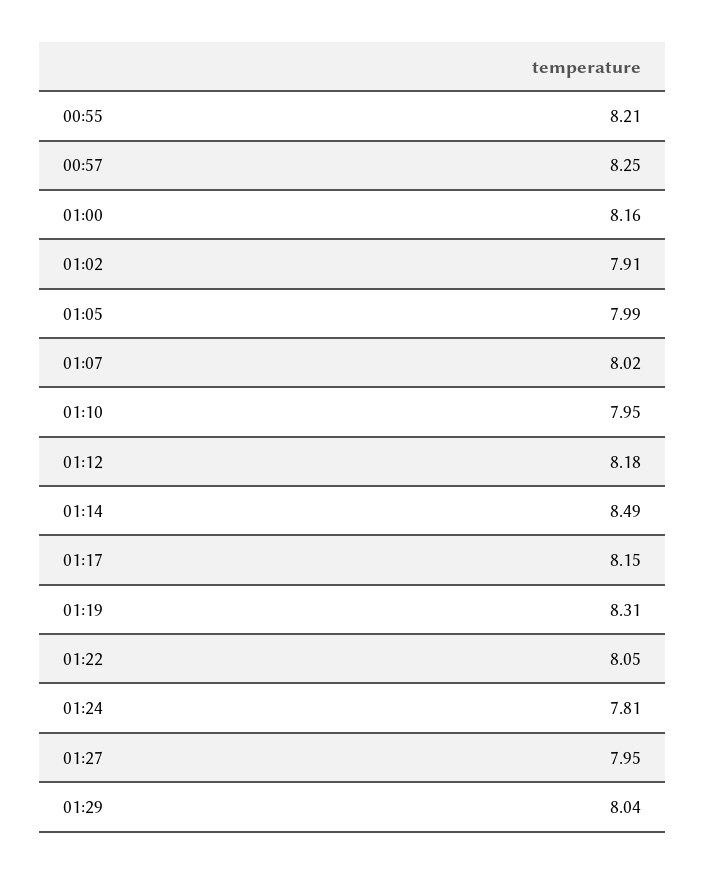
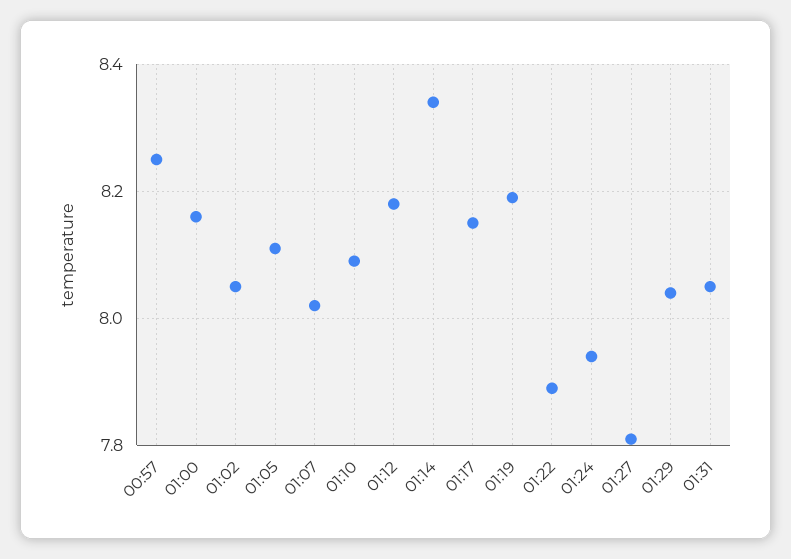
00:55: 8.21 -> none
01:02: 7.91 -> 8.05
01:05: 7.99 -> 8.1
01:10: 7.95 -> 8.1
01:14: 8.49 -> 8.35
01:19: 8.31 -> 8.2
01:22: 8.05 -> 7.9
01:24: 7.81 -> 7.95
01:27: 7.95 -> 7.8
01:31: none -> 8.05

